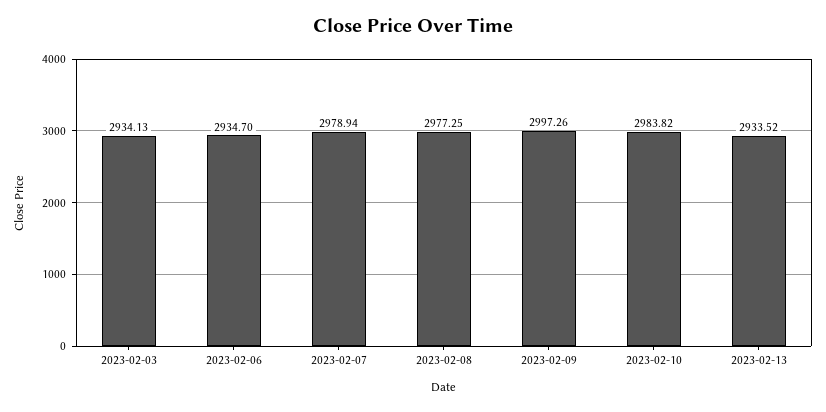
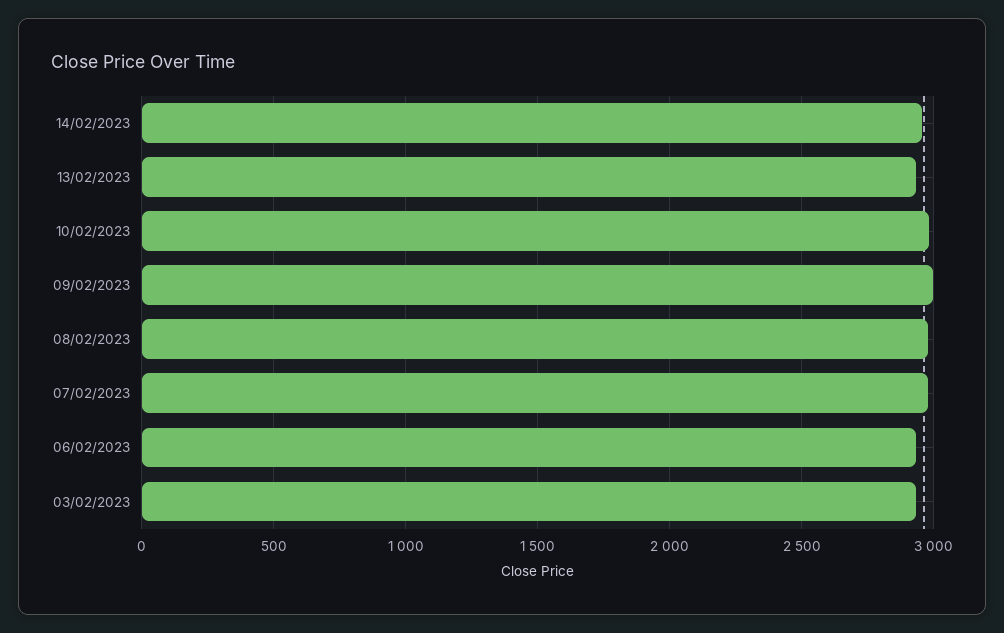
14/02/2023: none -> 2950

